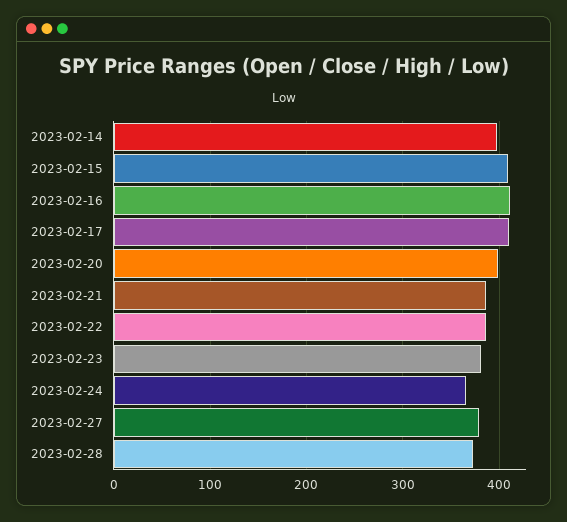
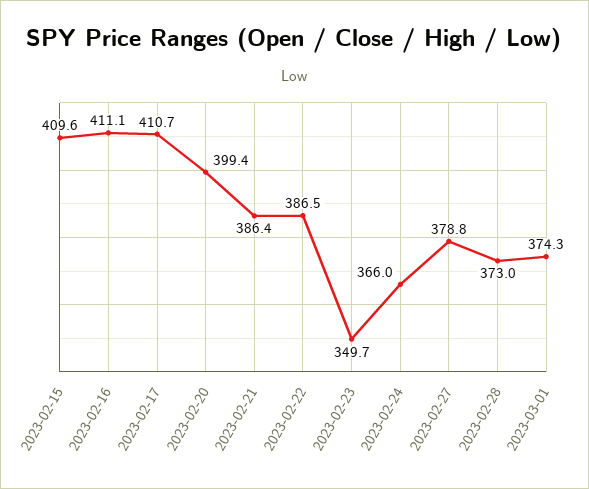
2023-02-14: 400 -> none
2023-02-23: 380 -> 349.7
2023-03-01: none -> 374.3

